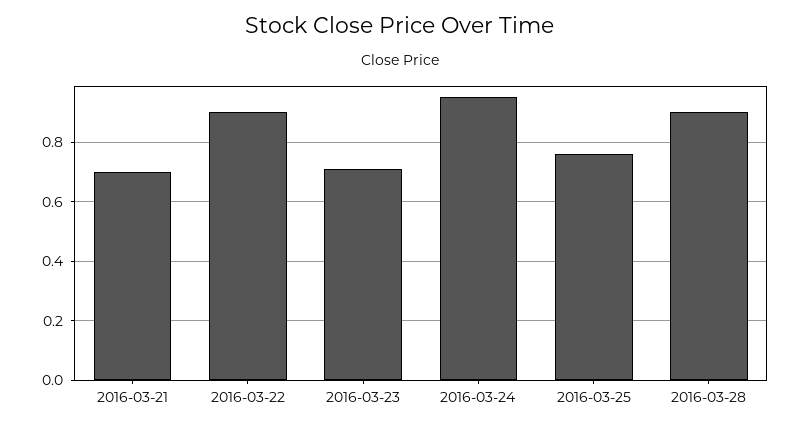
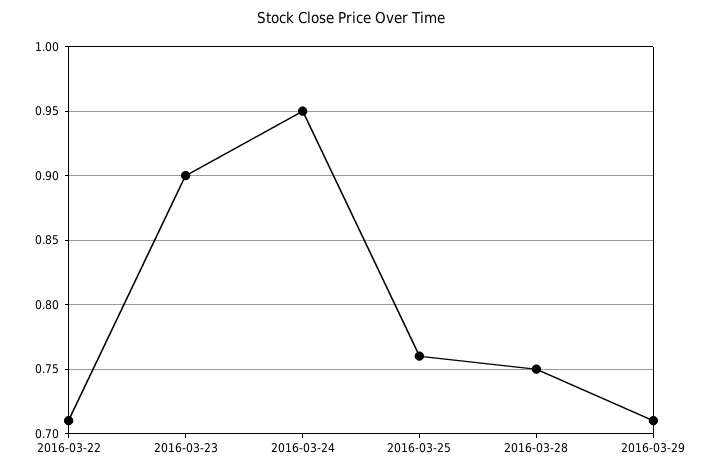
2016-03-21: 0.7 -> none
2016-03-22: 0.9 -> 0.71
2016-03-23: 0.7 -> 0.9
2016-03-28: 0.9 -> 0.75
2016-03-29: none -> 0.71

